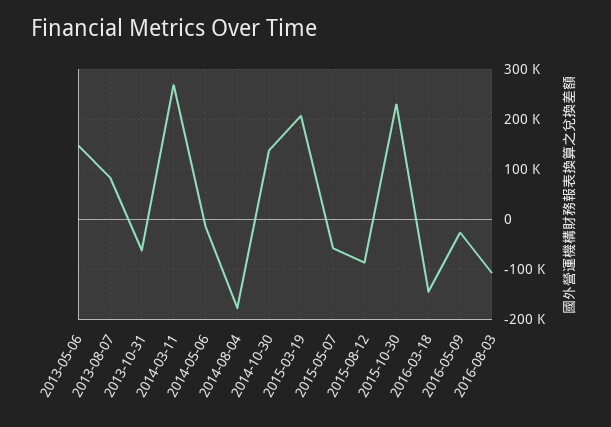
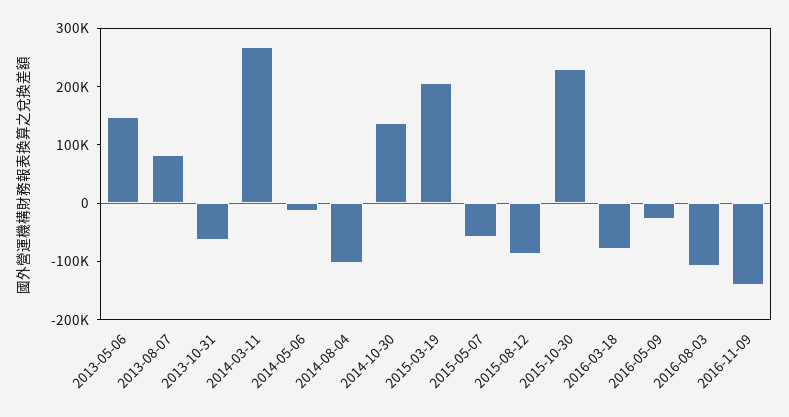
2014-08-04: -180000 -> -100000
2016-03-18: -140000 -> -80000
2016-11-09: none -> -140000

